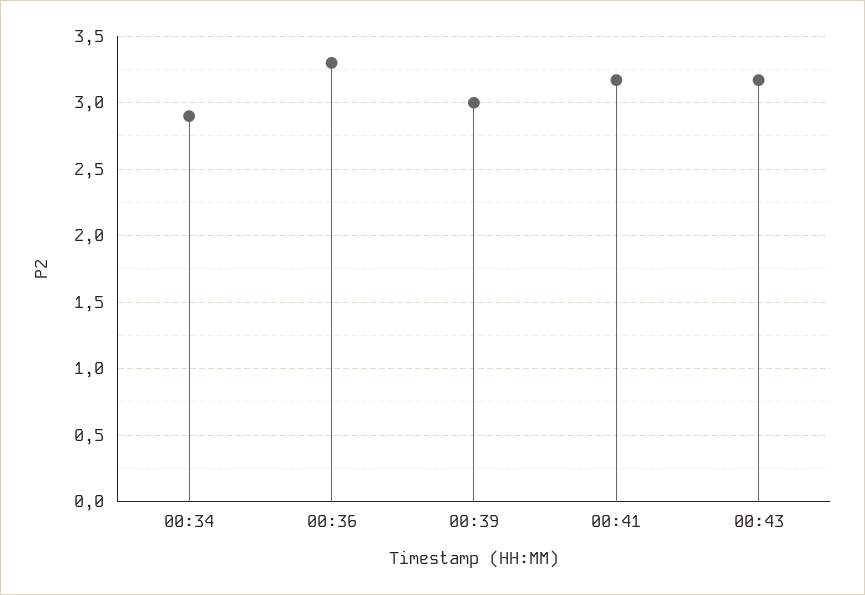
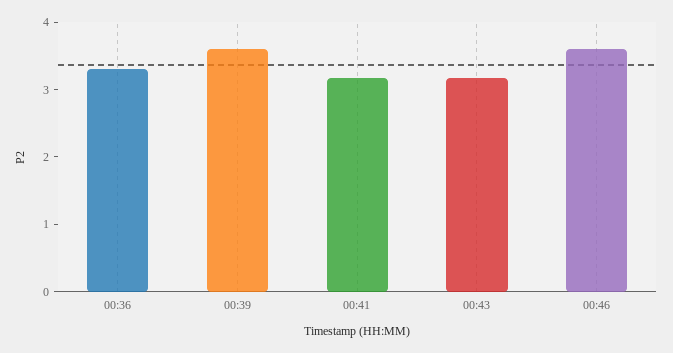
00:34: 2.9 -> none
00:39: 3 -> 3.6
00:46: none -> 3.6

